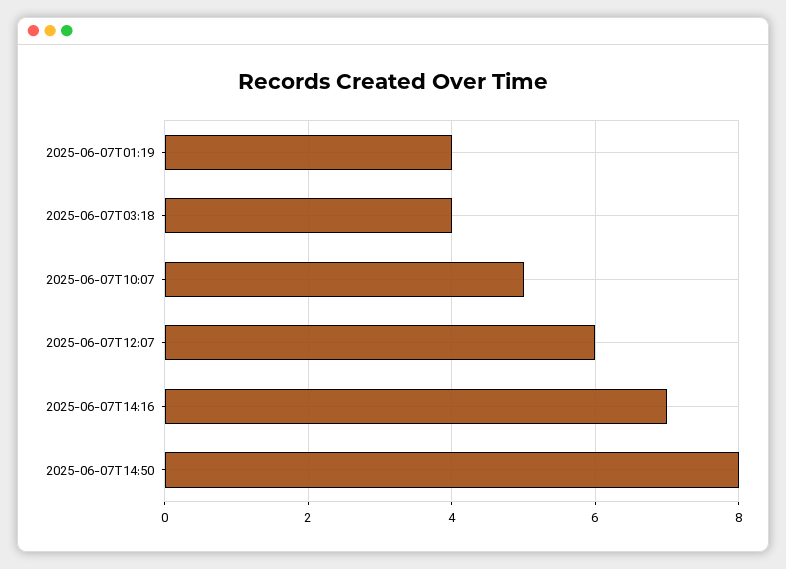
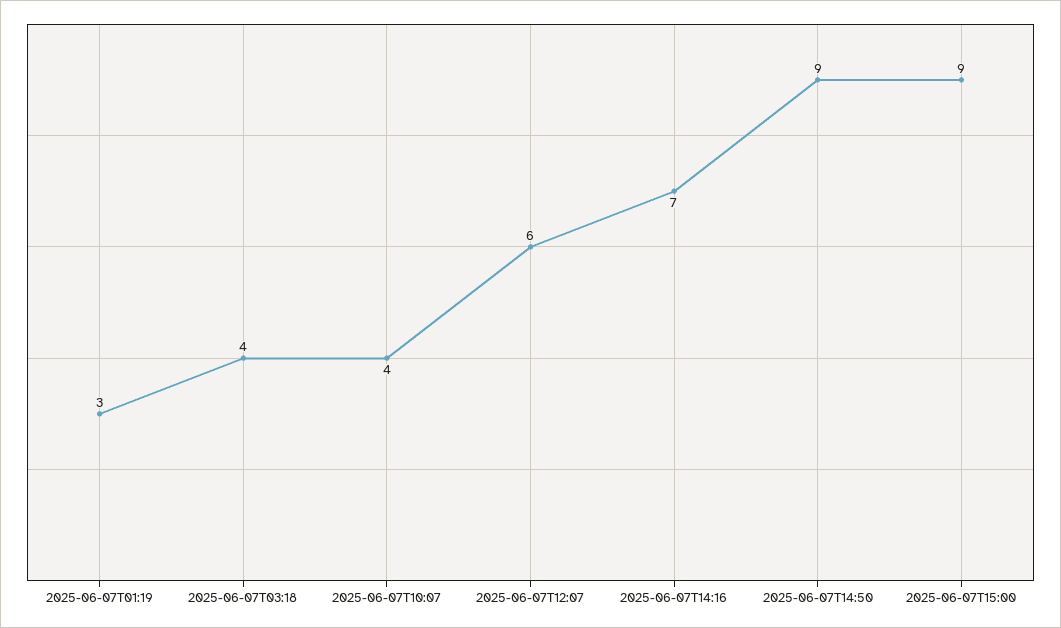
2025-06-07T01:19: 4 -> 3
2025-06-07T10:07: 5 -> 4
2025-06-07T14:50: 8 -> 9
2025-06-07T15:00: none -> 9

